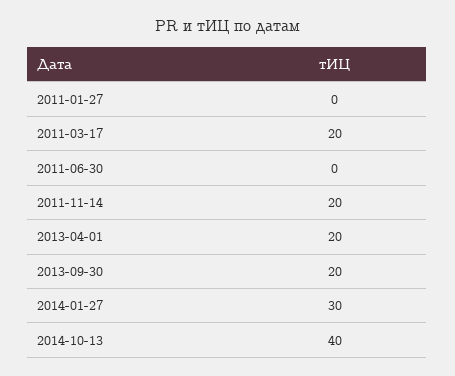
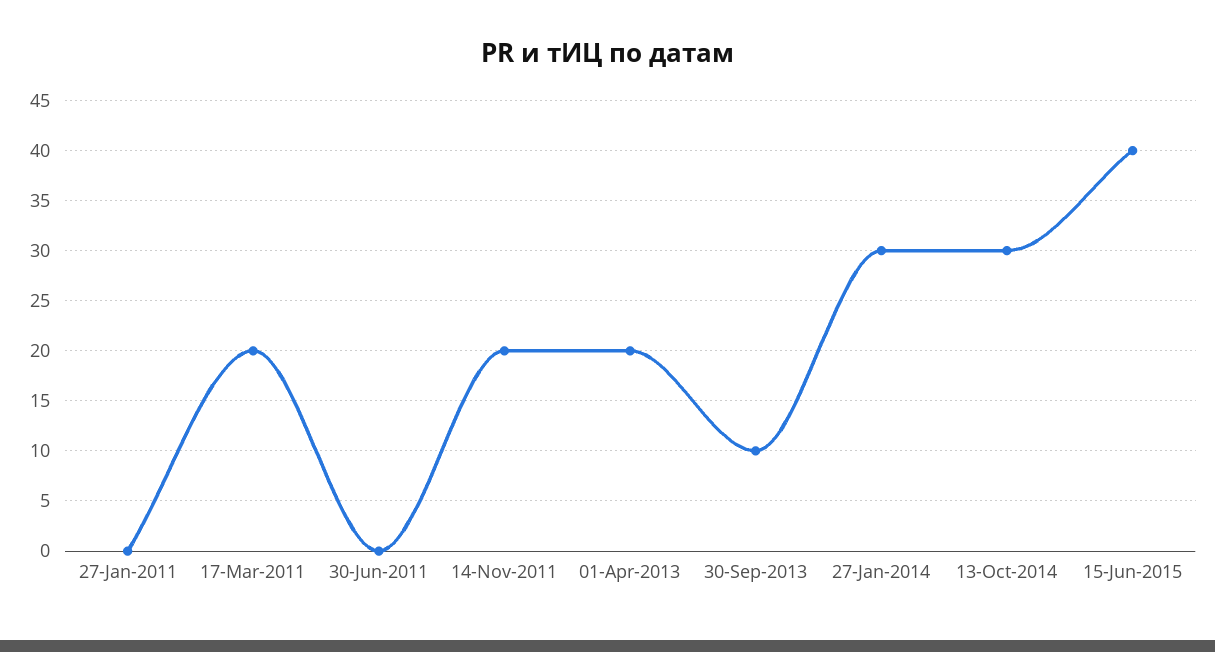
2013-09-30: 20 -> 10
2014-10-13: 40 -> 30
15-Jun-2015: none -> 40

